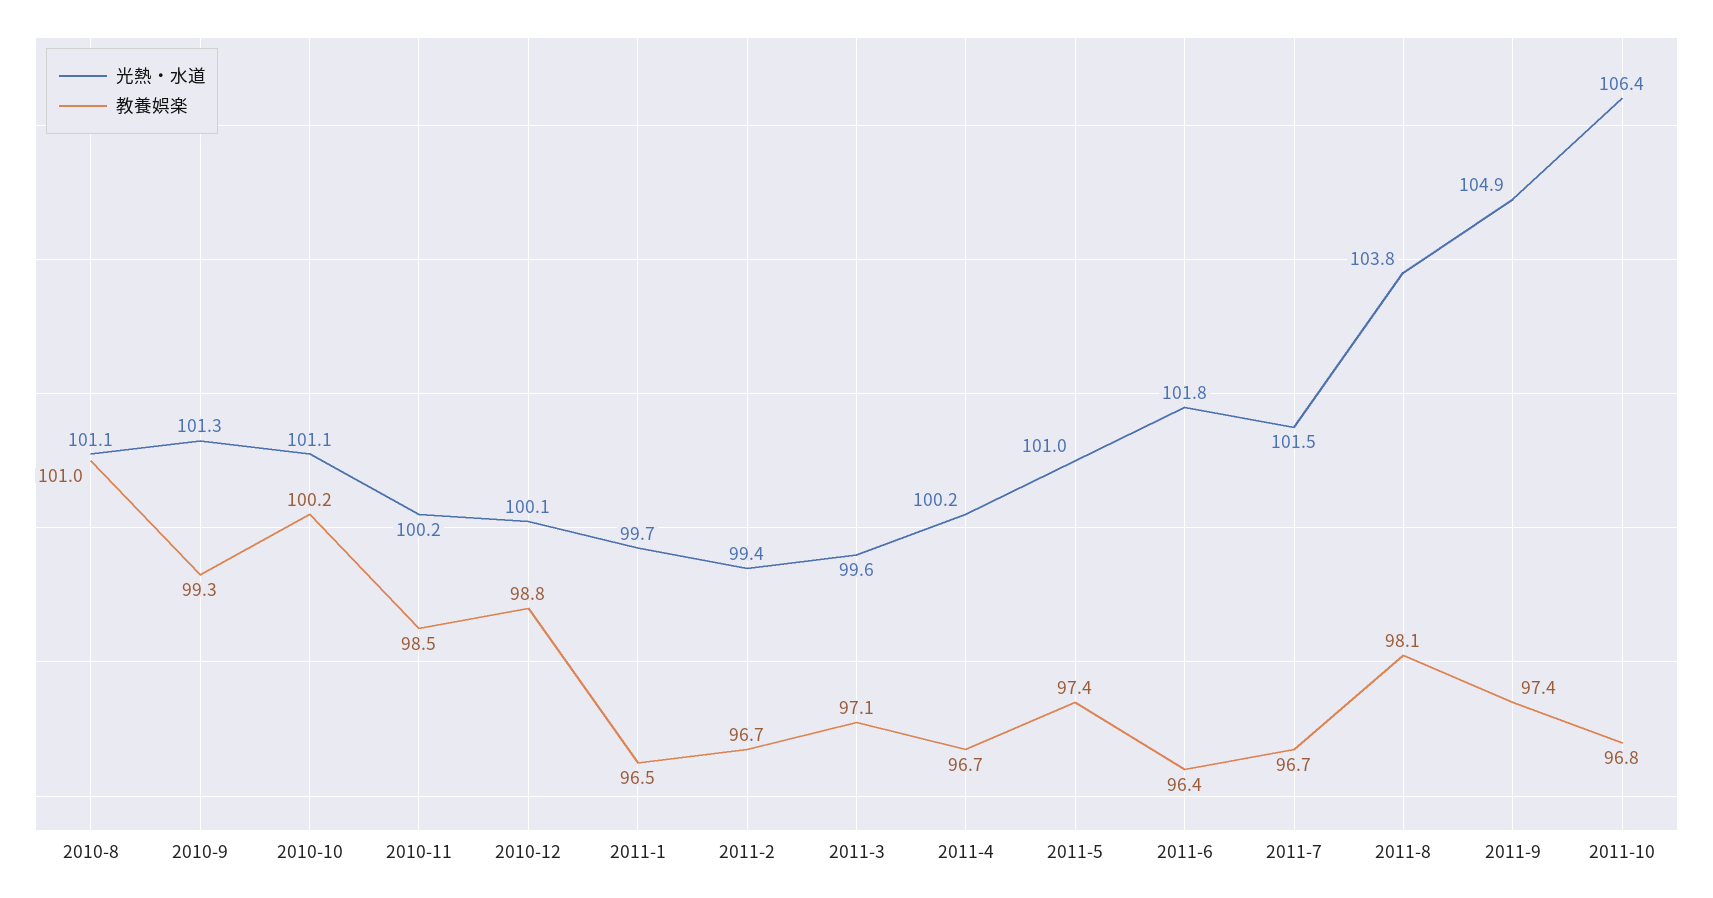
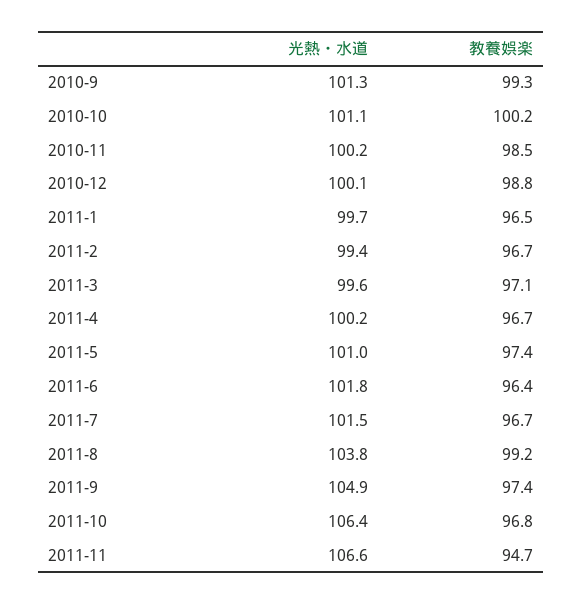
光熱・水道, 2010-8: 101.1 -> none
教養娯楽, 2010-8: 101 -> none
教養娯楽, 2011-8: 98.1 -> 99.2
光熱・水道, 2011-11: none -> 106.6
教養娯楽, 2011-11: none -> 94.7

